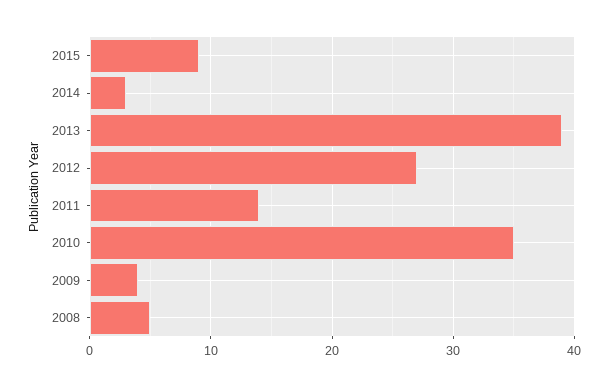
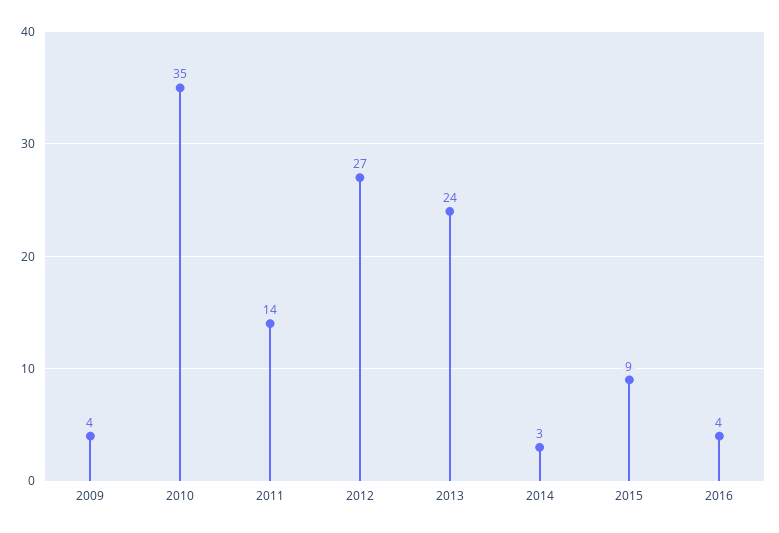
2013: 39 -> 24
2008: 5 -> none
2016: none -> 4

